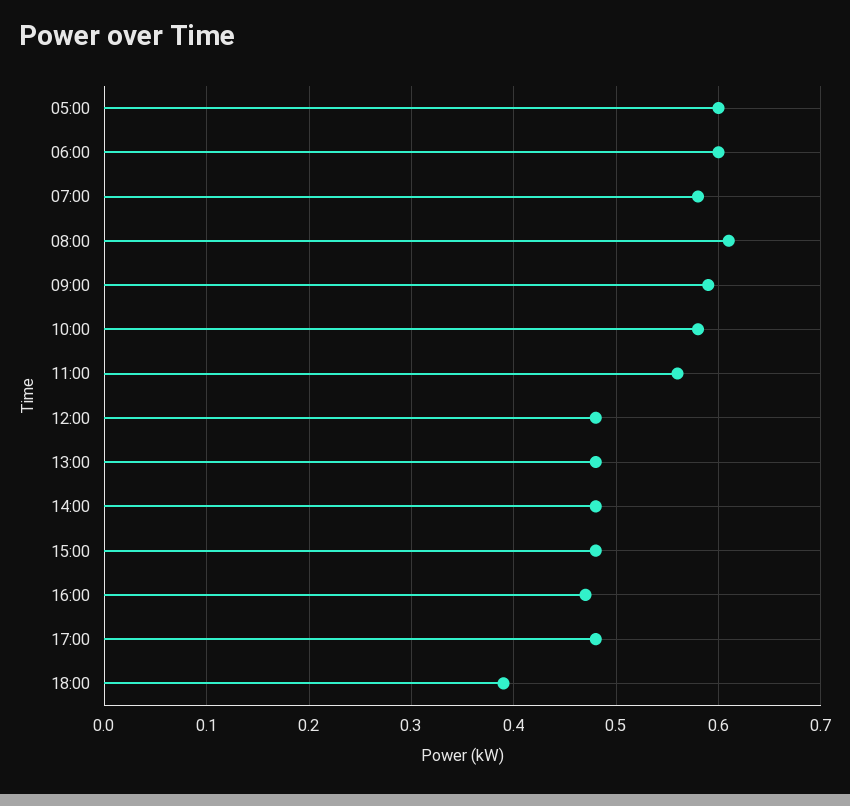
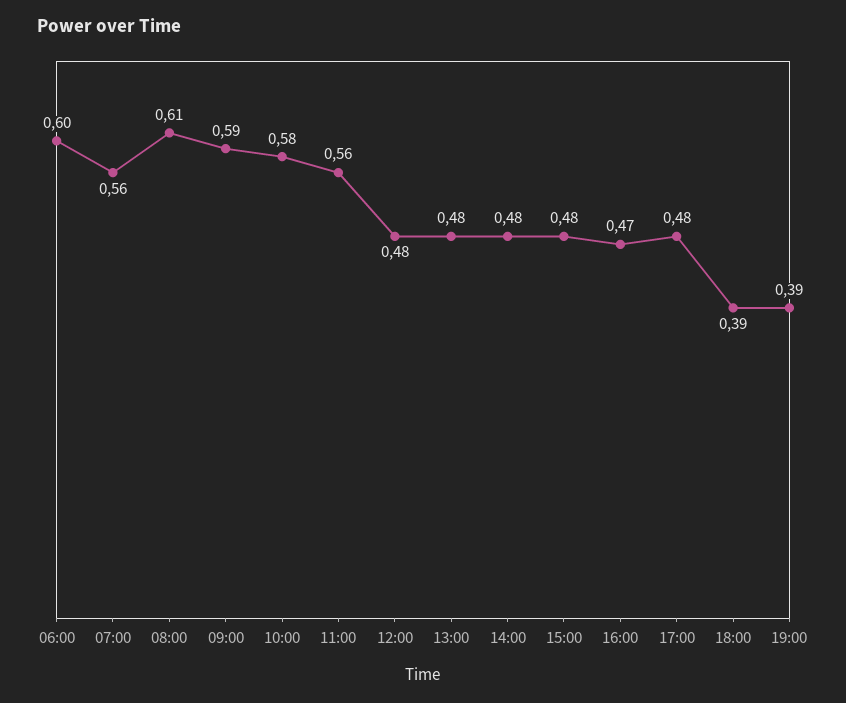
05:00: 0.6 -> none
07:00: 0.58 -> 0.56
19:00: none -> 0.39

